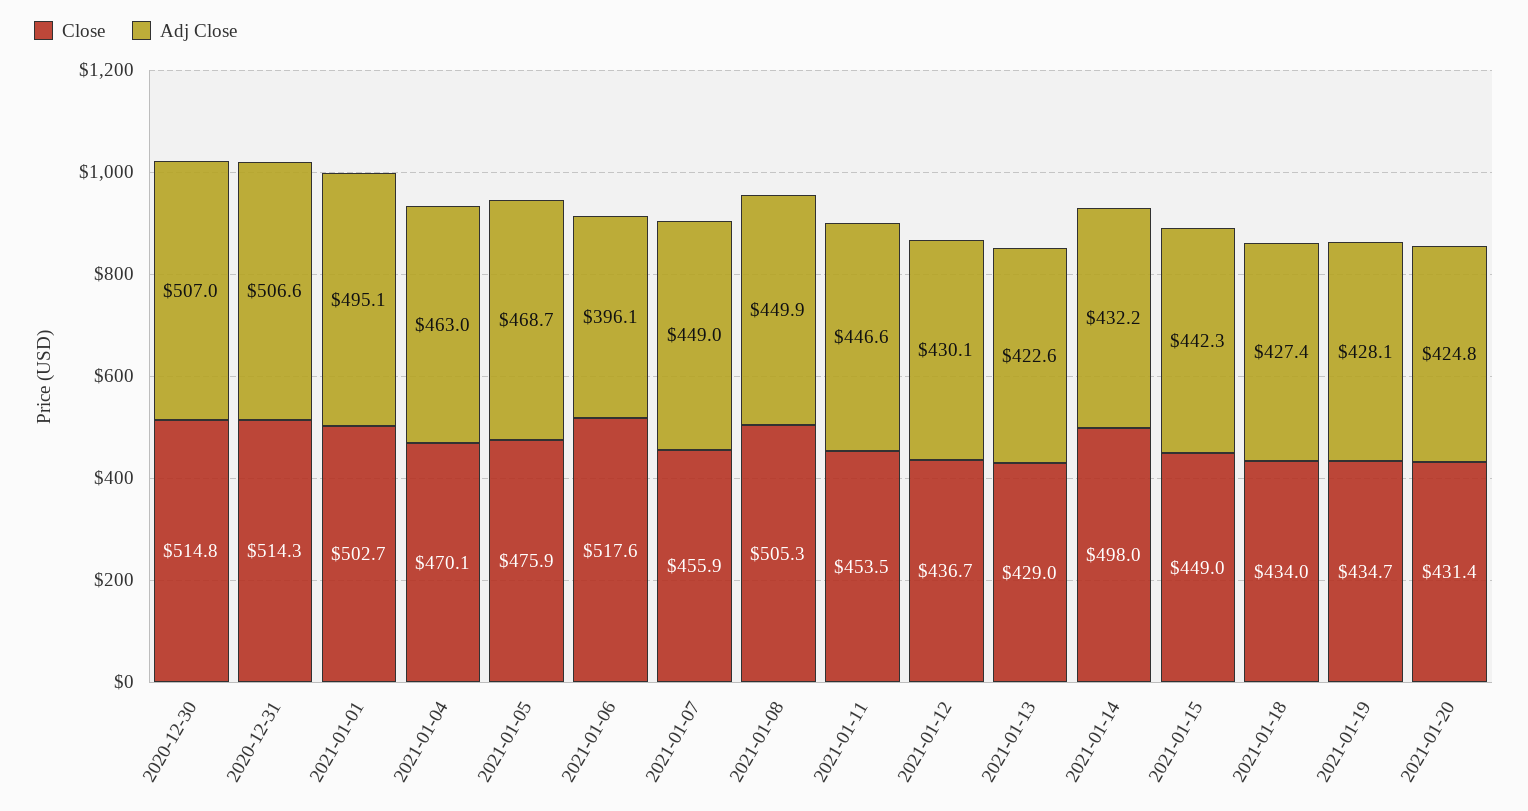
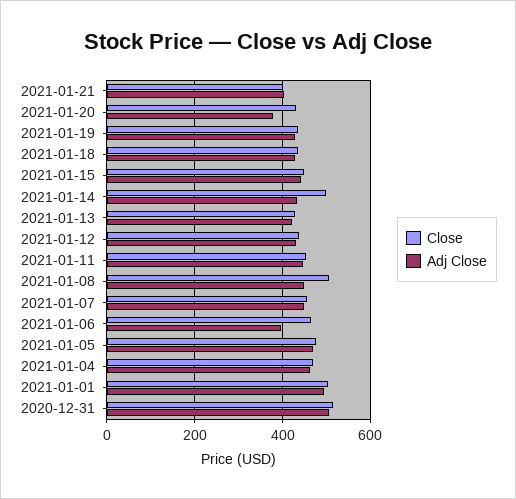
Close, 2020-12-30: 514.8 -> none
Adj Close, 2020-12-30: 507 -> none
Close, 2021-01-06: 517.6 -> 460
Adj Close, 2021-01-20: 424.8 -> 380
Close, 2021-01-21: none -> 400
Adj Close, 2021-01-21: none -> 400

